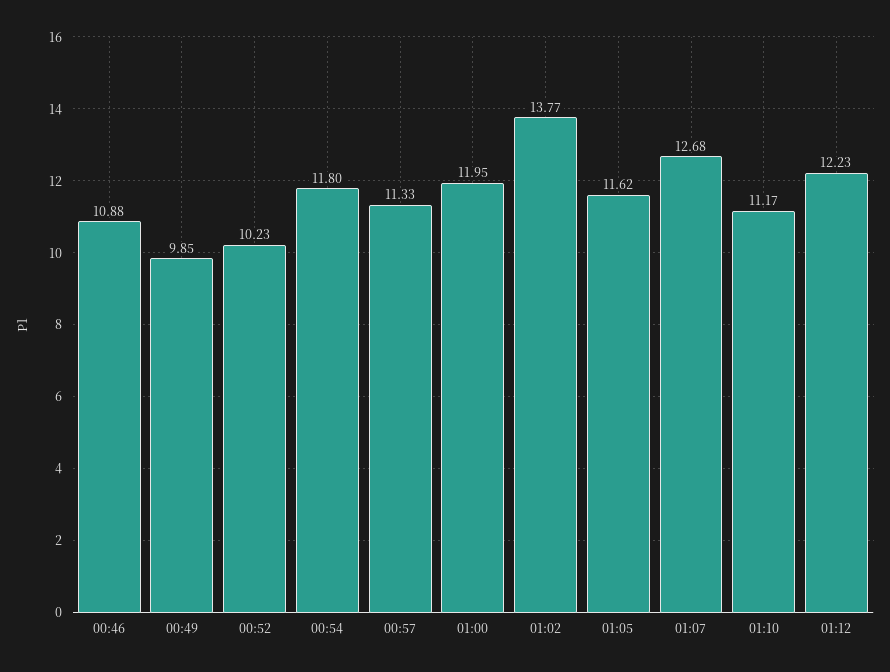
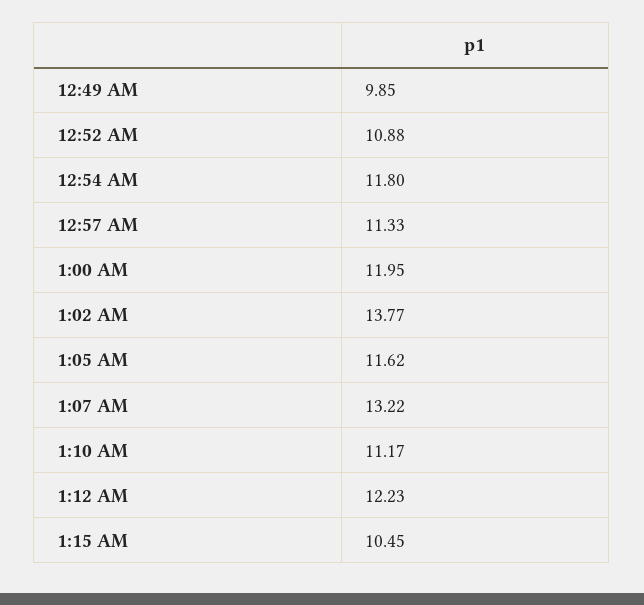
00:46: 10.88 -> none
00:52: 10.23 -> 10.88
01:07: 12.68 -> 13.22
1:15 AM: none -> 10.45

